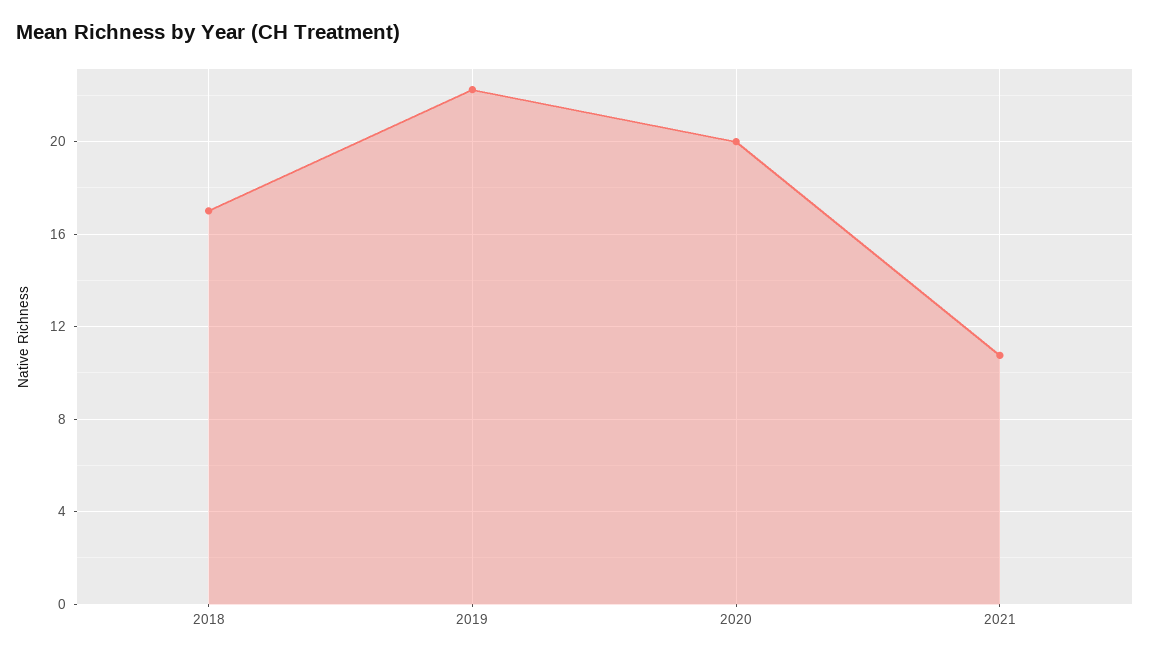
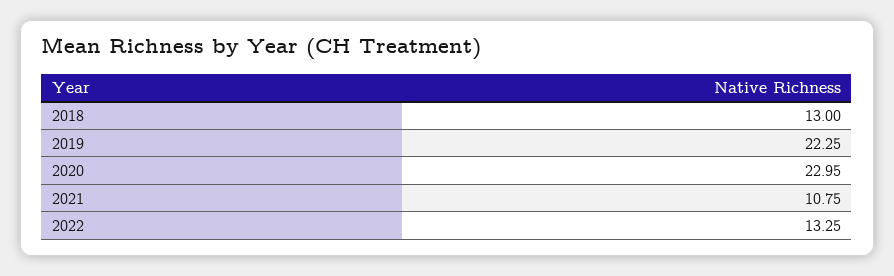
2018: 17 -> 13
2020: 20 -> 22.95
2022: none -> 13.25

